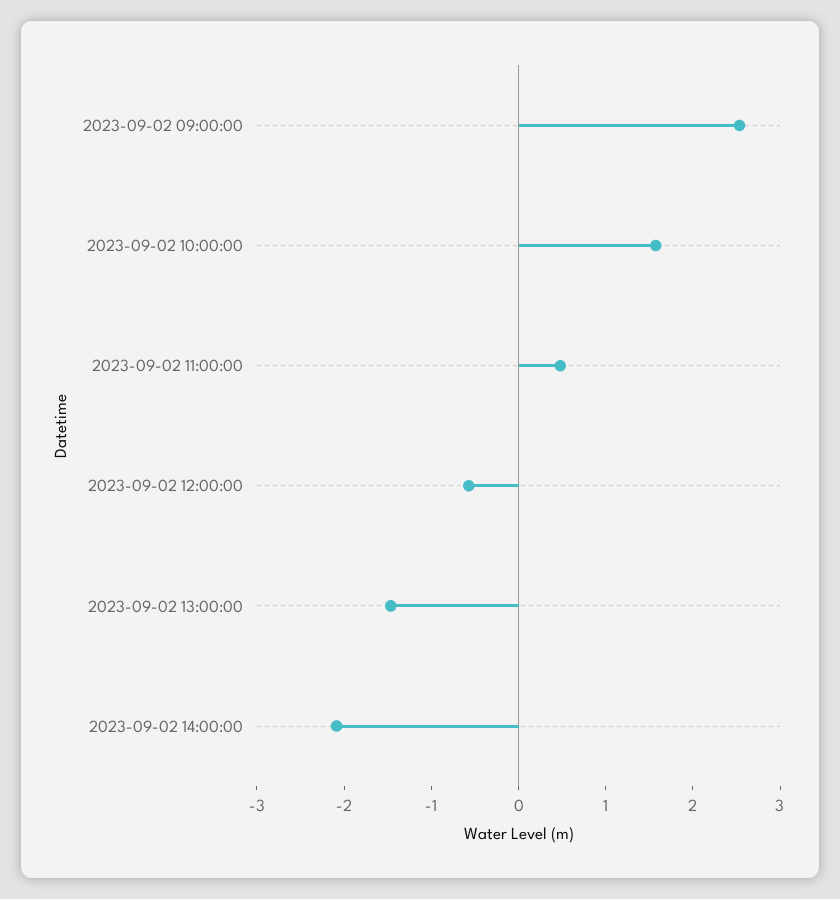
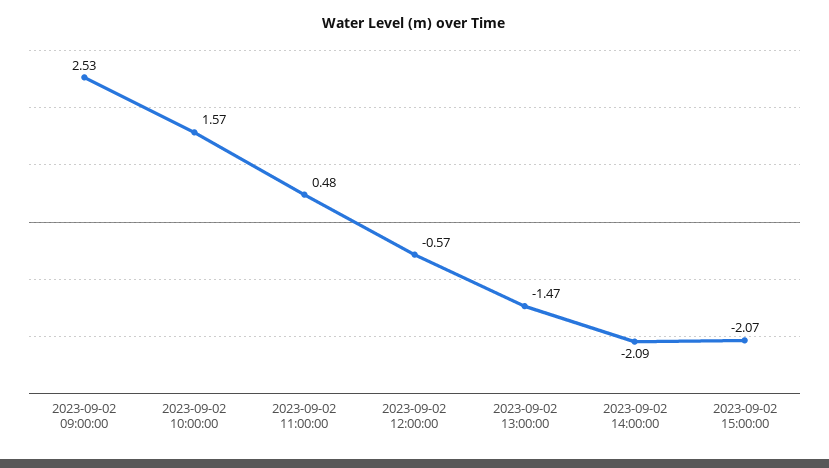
2023-09-02 15:00:00: none -> -2.07

